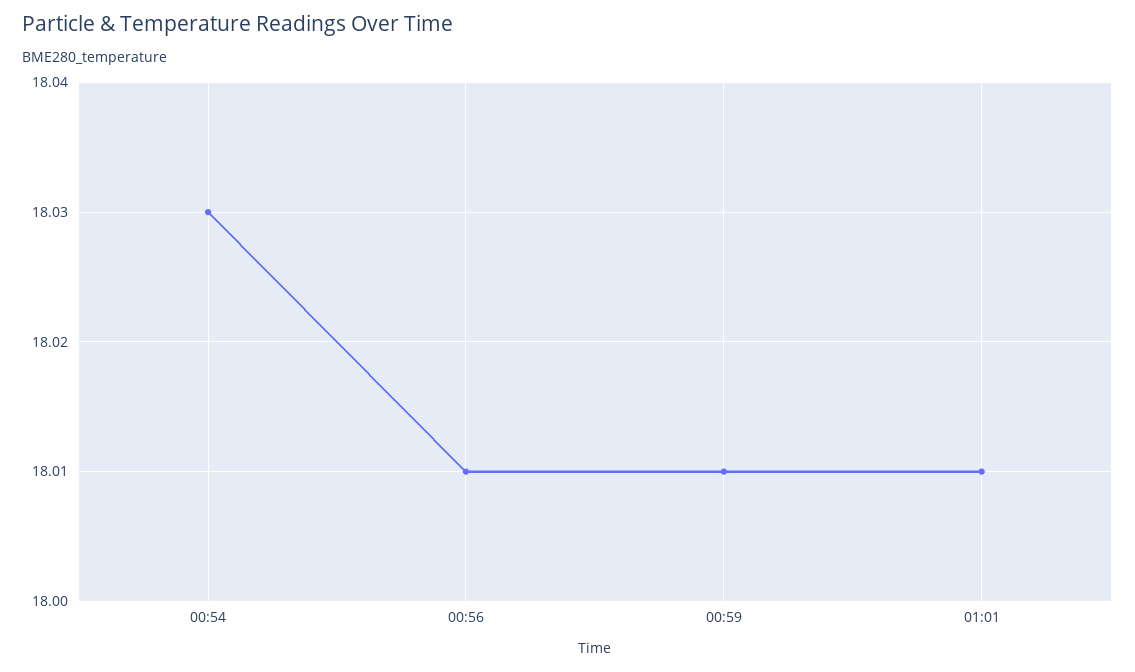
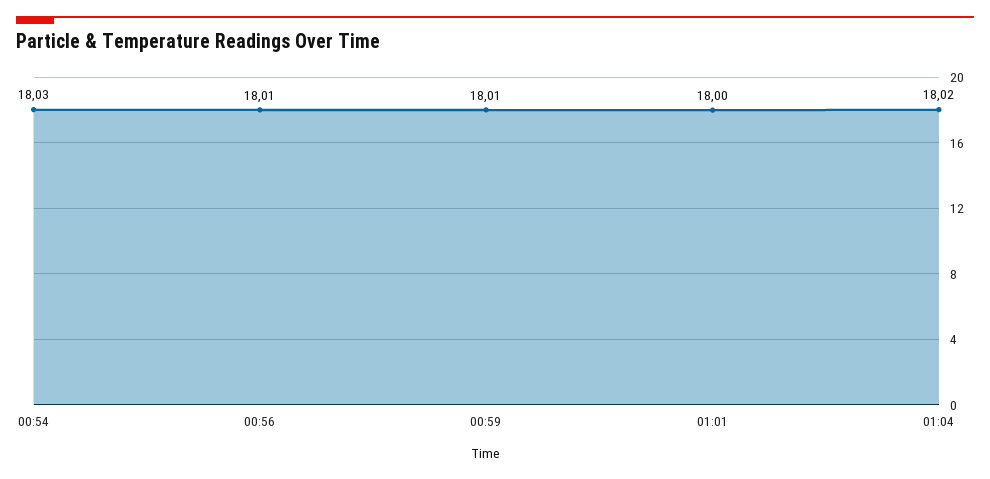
01:01: 18.01 -> 18
01:04: none -> 18.02

